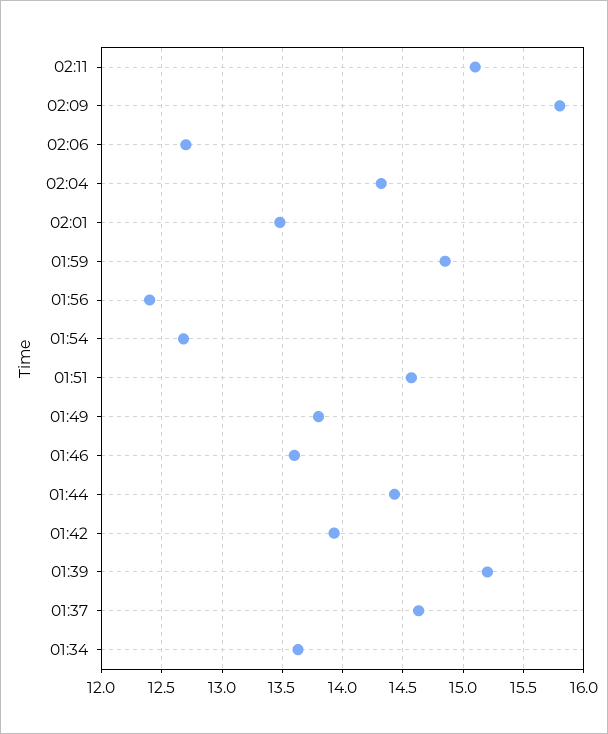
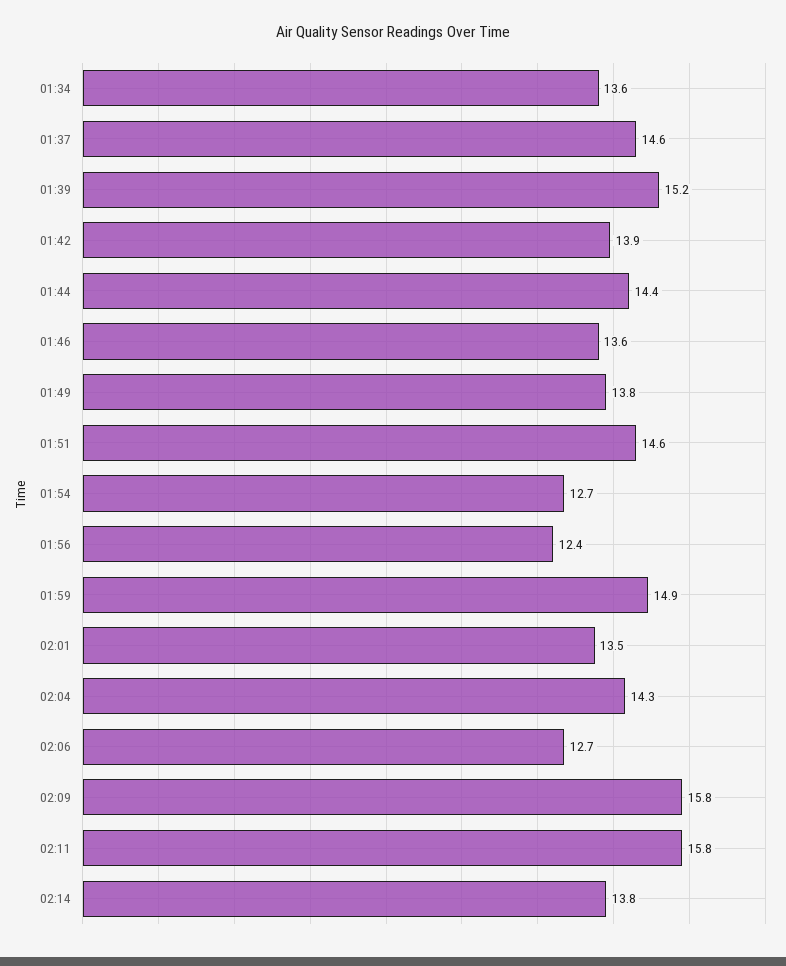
02:11: 15.1 -> 15.8
02:14: none -> 13.8

